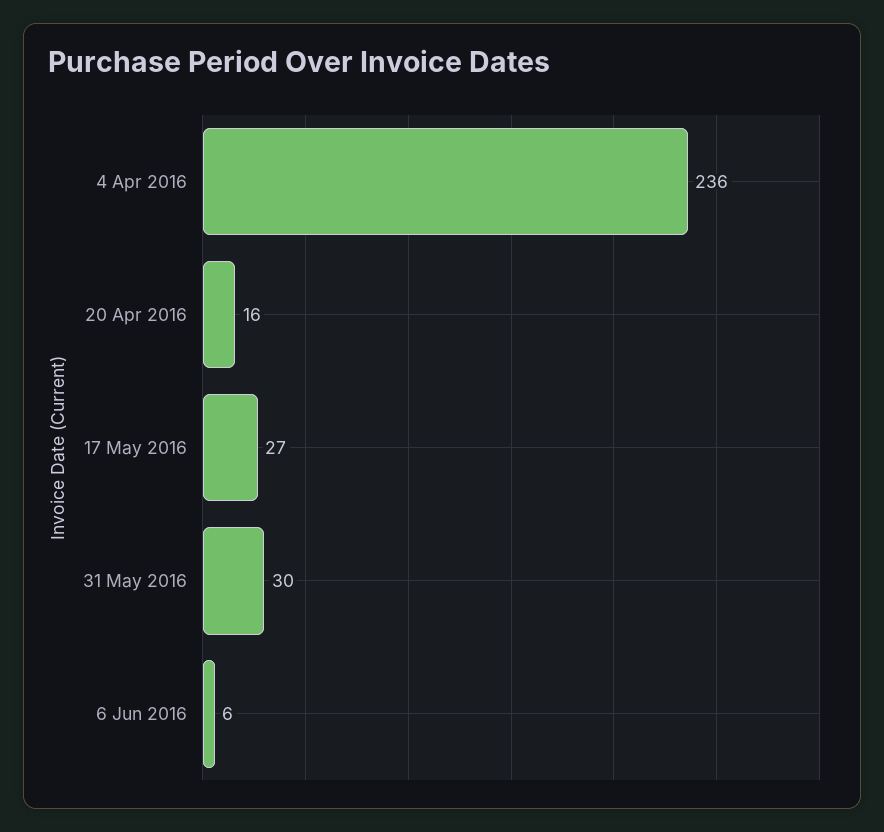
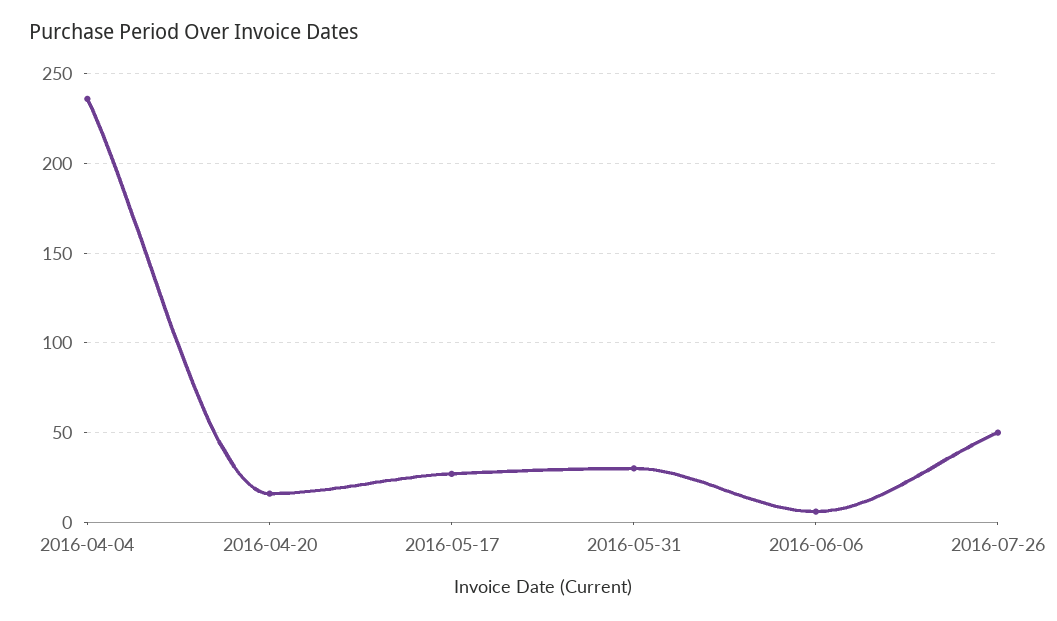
2016-07-26: none -> 50

